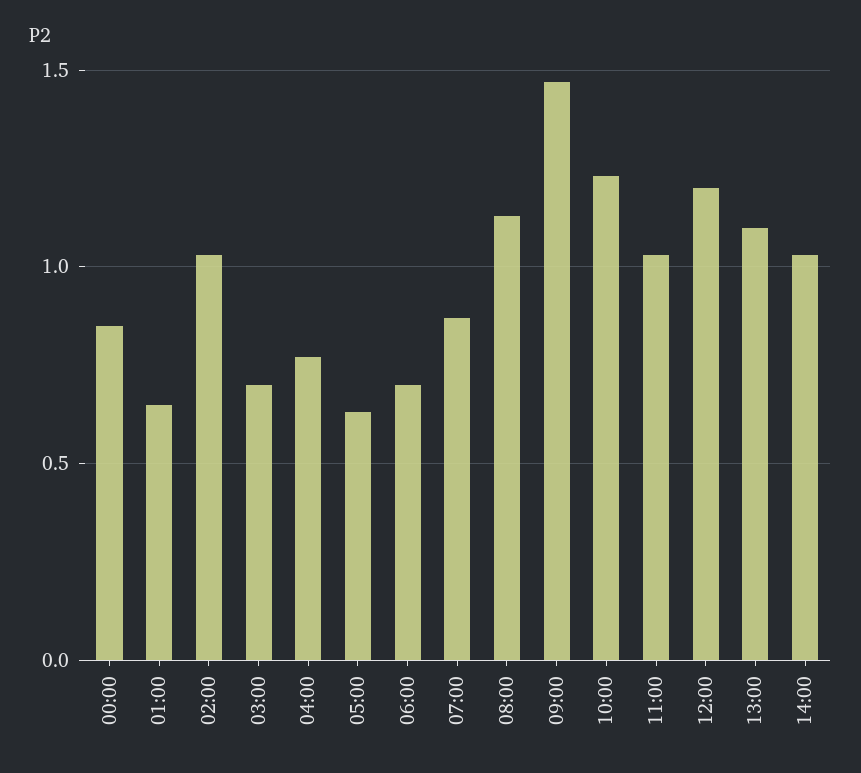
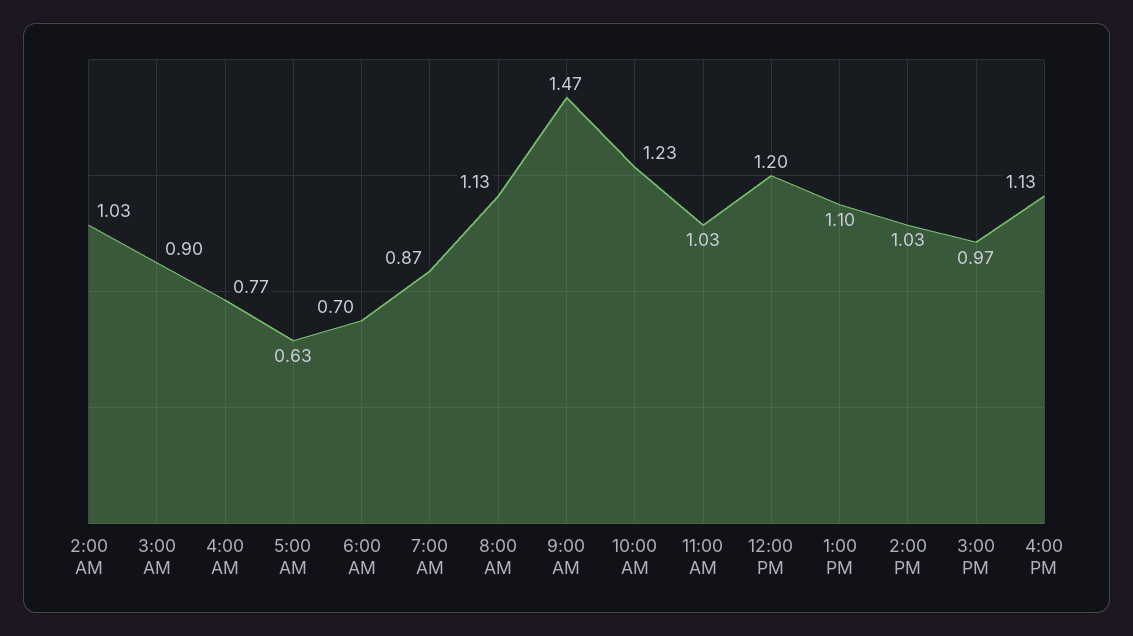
00:00: 0.85 -> none
01:00: 0.65 -> none
03:00: 0.7 -> 0.9
3:00 PM: none -> 0.97
4:00 PM: none -> 1.13

